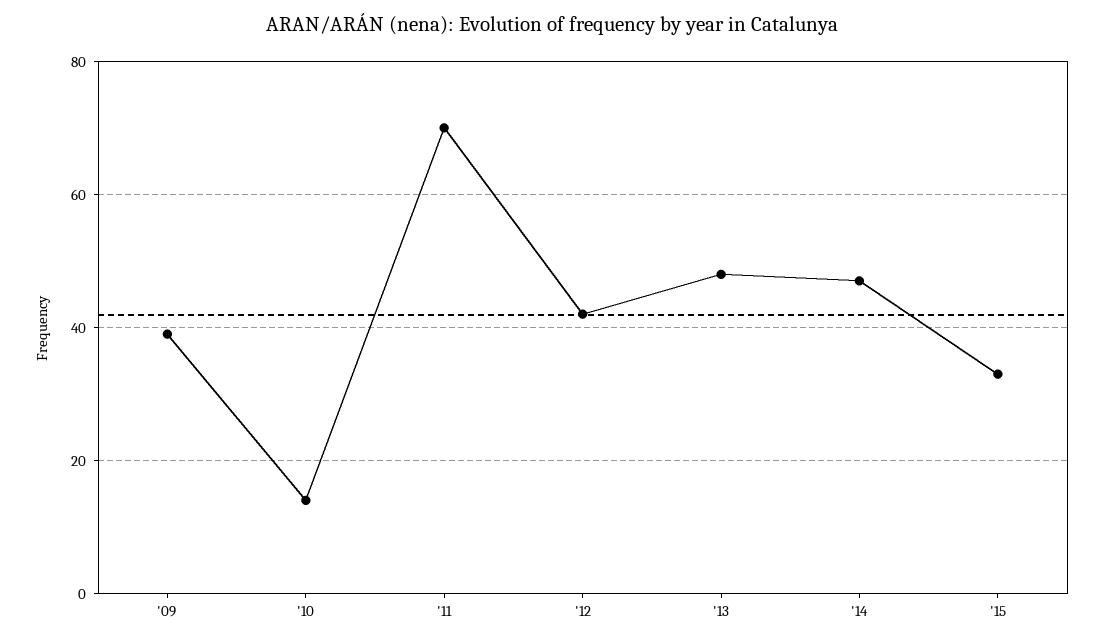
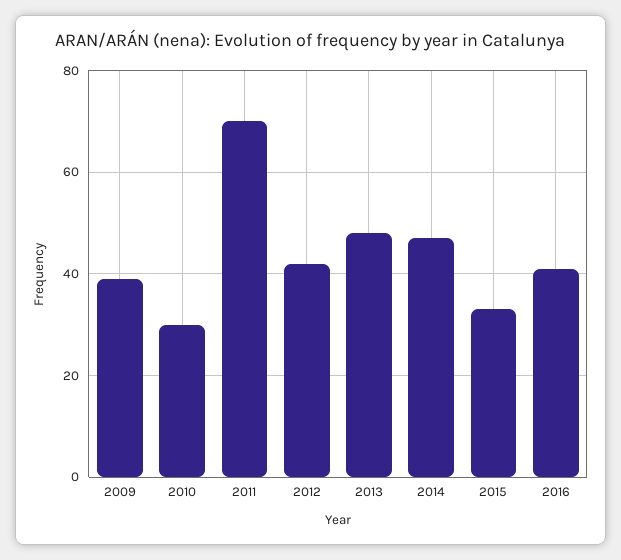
'10: 15 -> 30
2016: none -> 40

